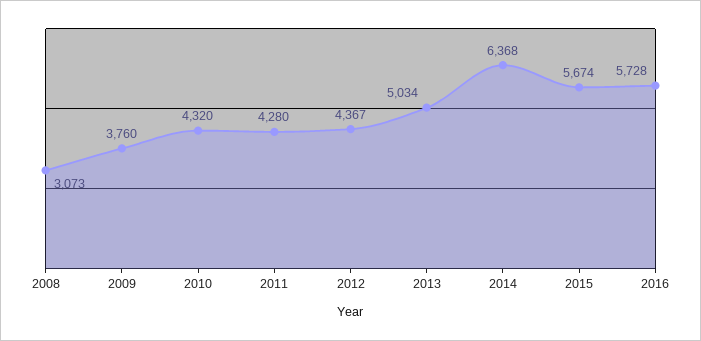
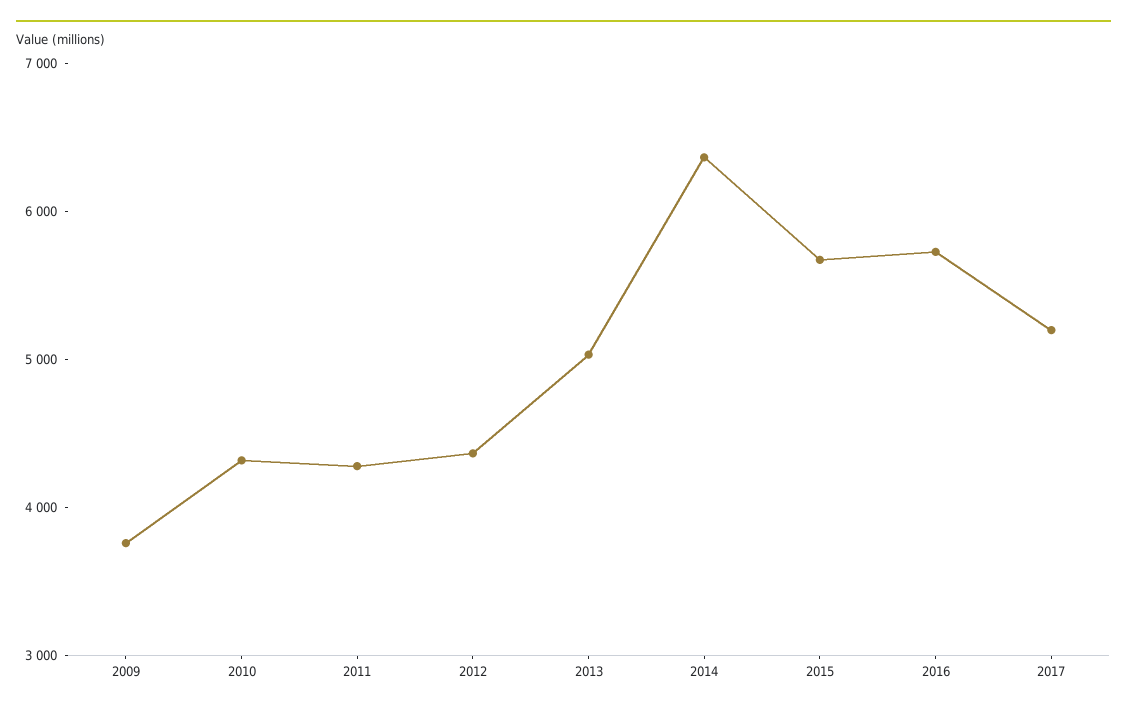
2008: 3073 -> none
2017: none -> 5200

